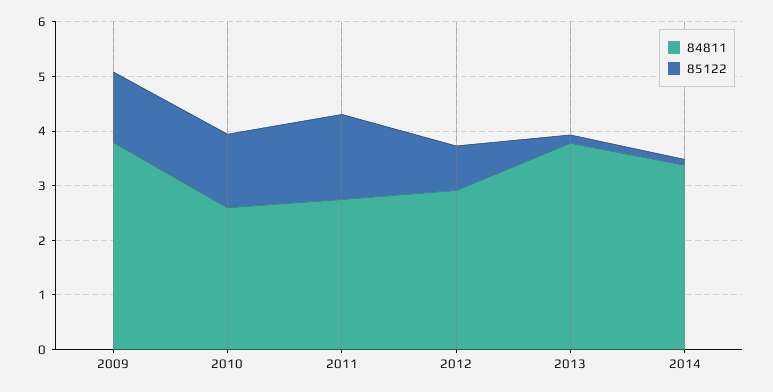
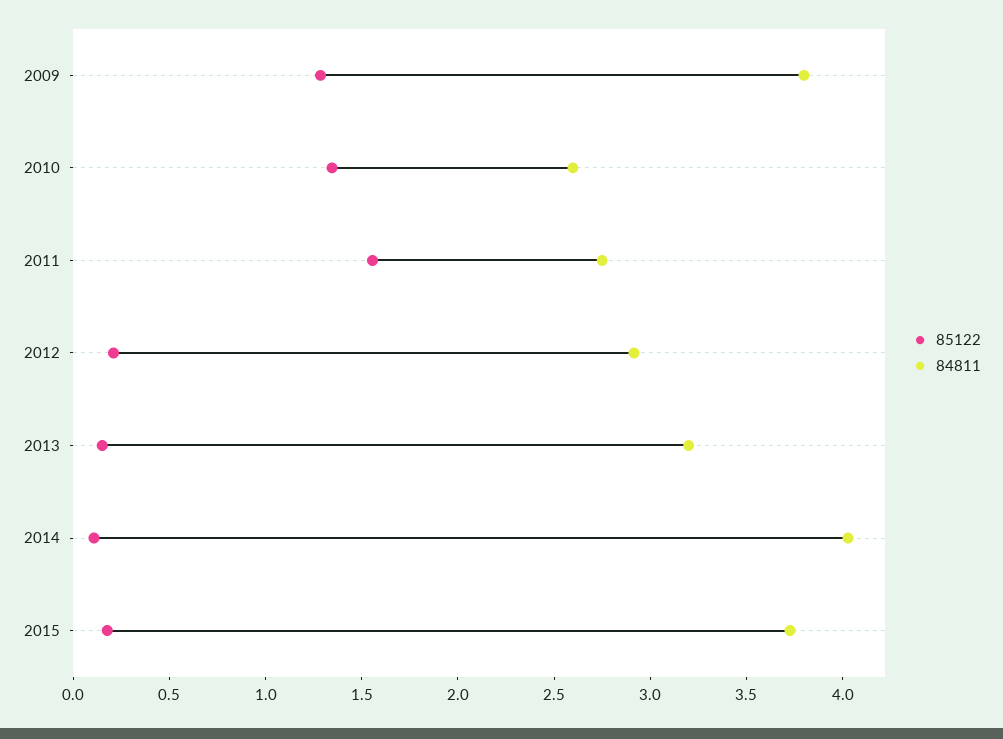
85122, 2012: 0.8 -> 0.2
84811, 2013: 3.8 -> 3.2
84811, 2014: 3.4 -> 4
85122, 2015: none -> 0.2
84811, 2015: none -> 3.7

